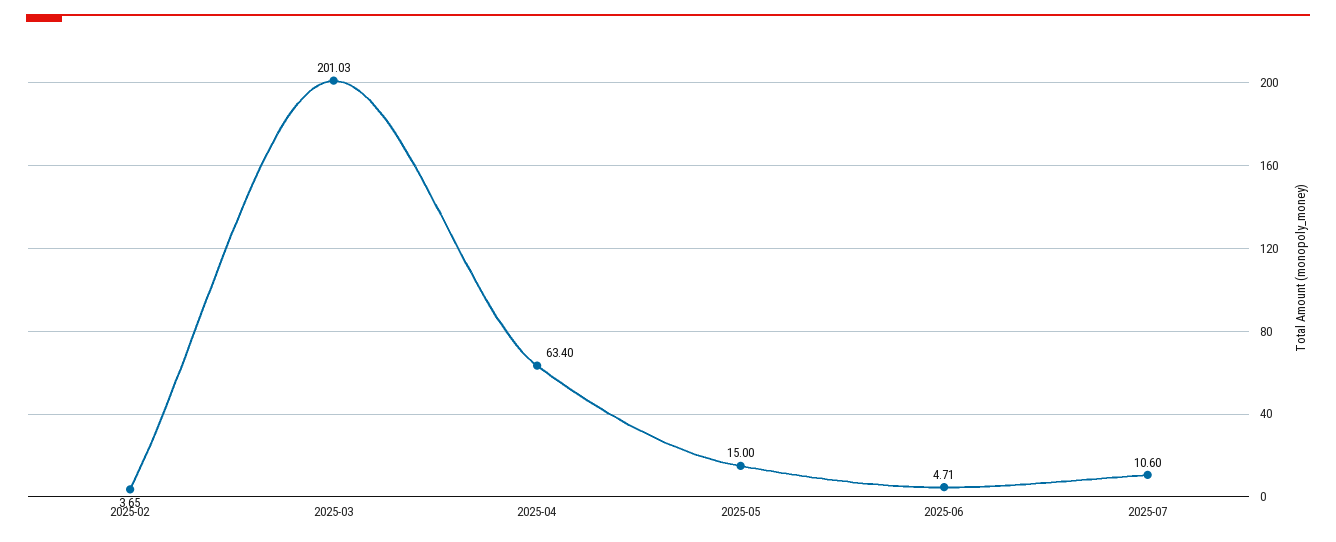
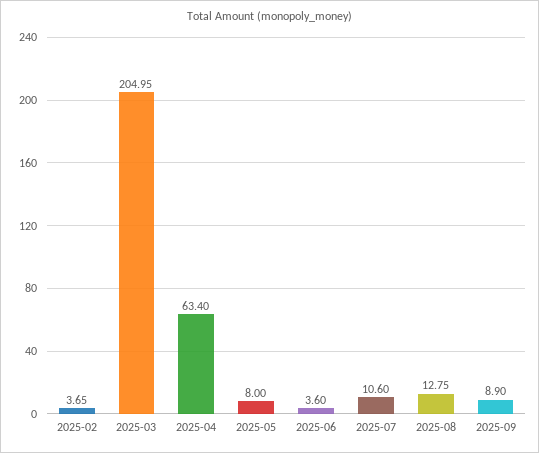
2025-03: 201.03 -> 204.95
2025-05: 15 -> 8
2025-06: 4.71 -> 3.6
2025-08: none -> 12.75
2025-09: none -> 8.9

